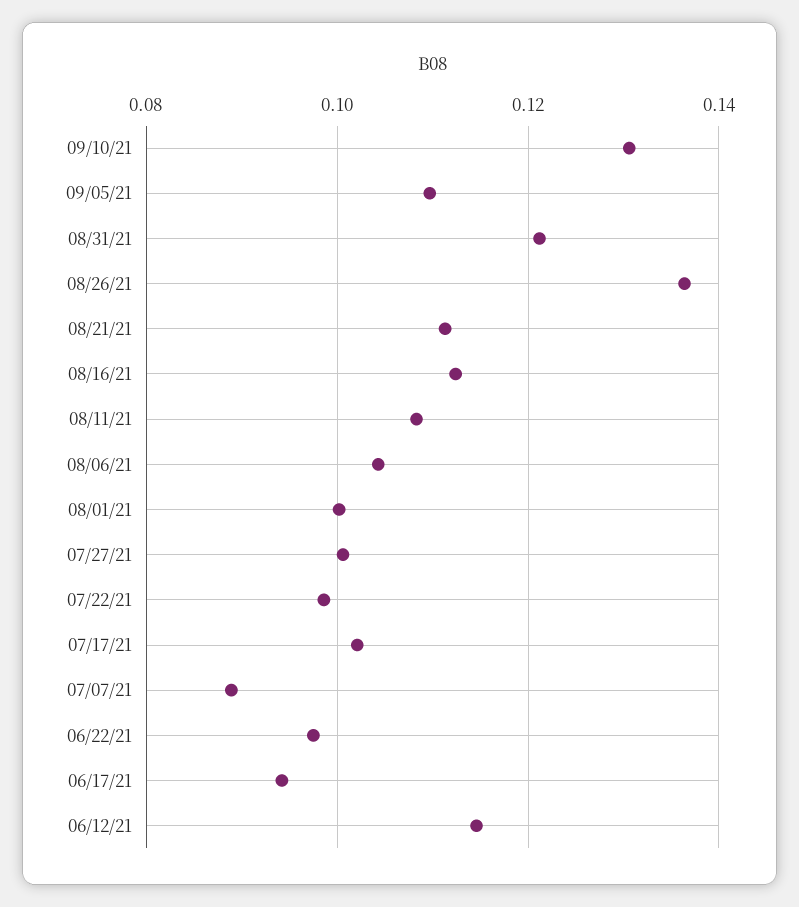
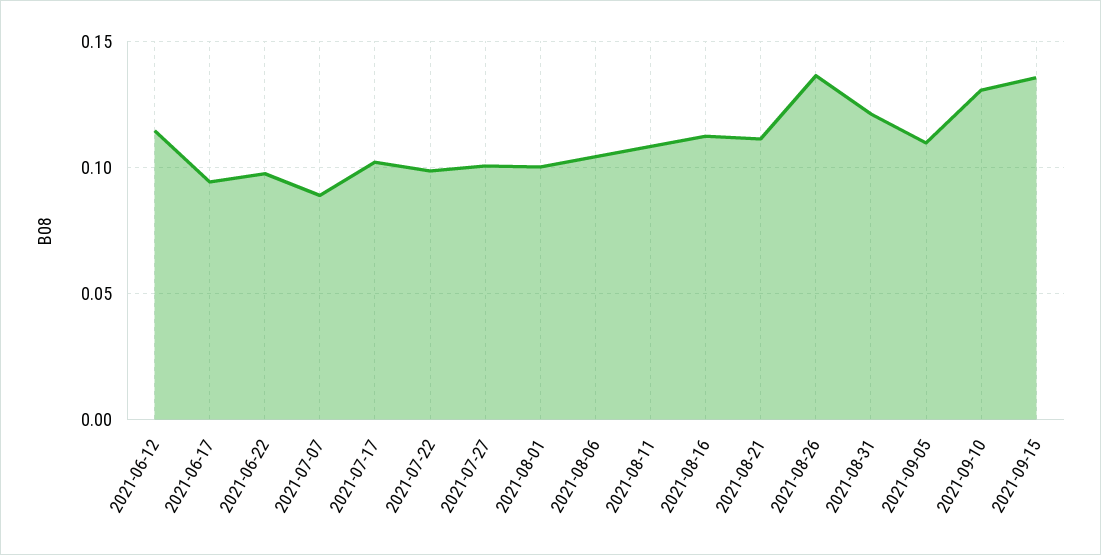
2021-09-15: none -> 0.135

